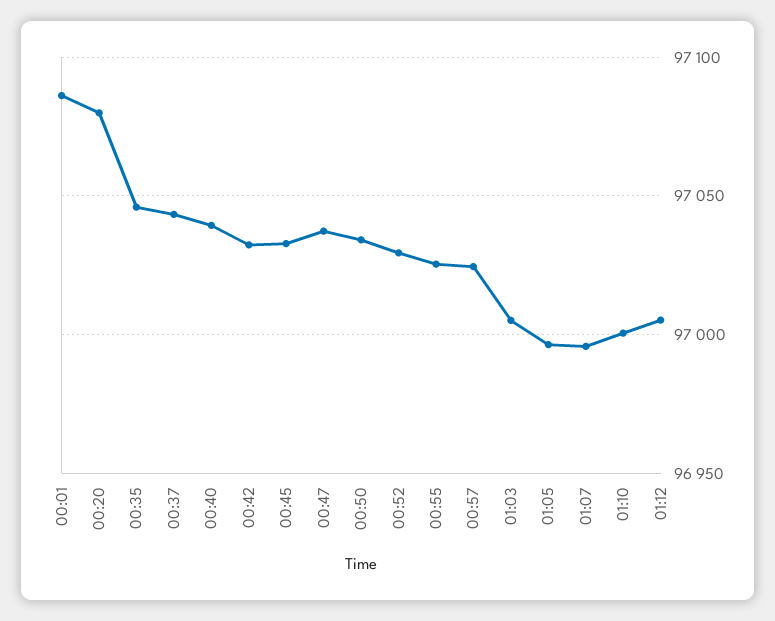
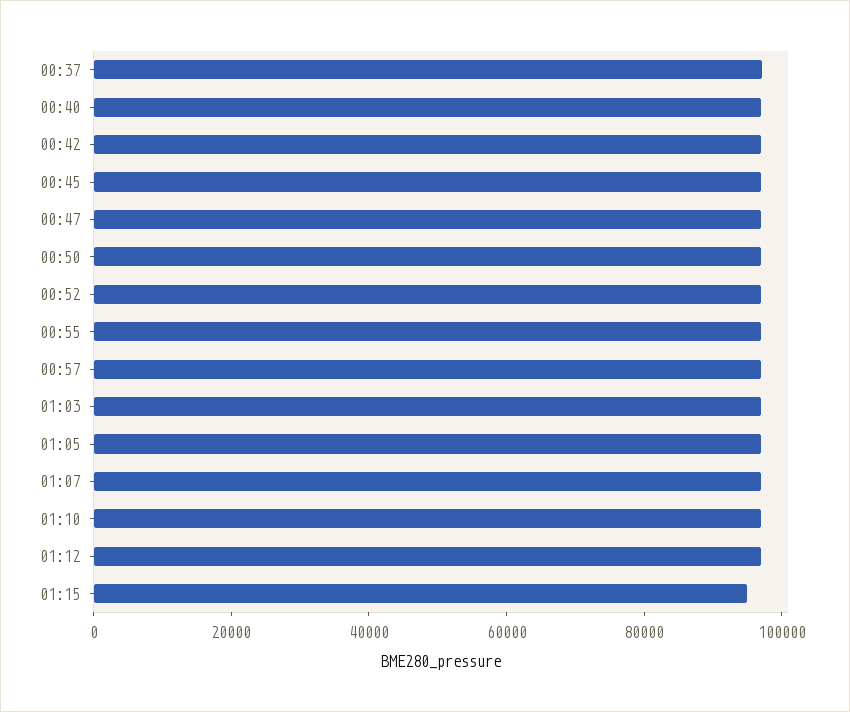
00:01: 97085 -> none
00:20: 97080 -> none
00:35: 97045 -> none
01:15: none -> 95000

